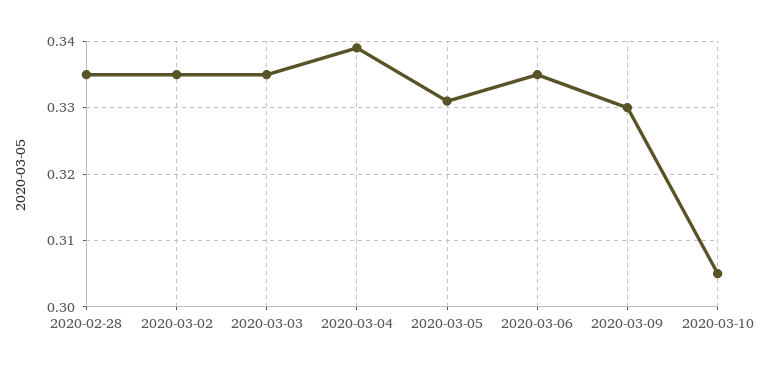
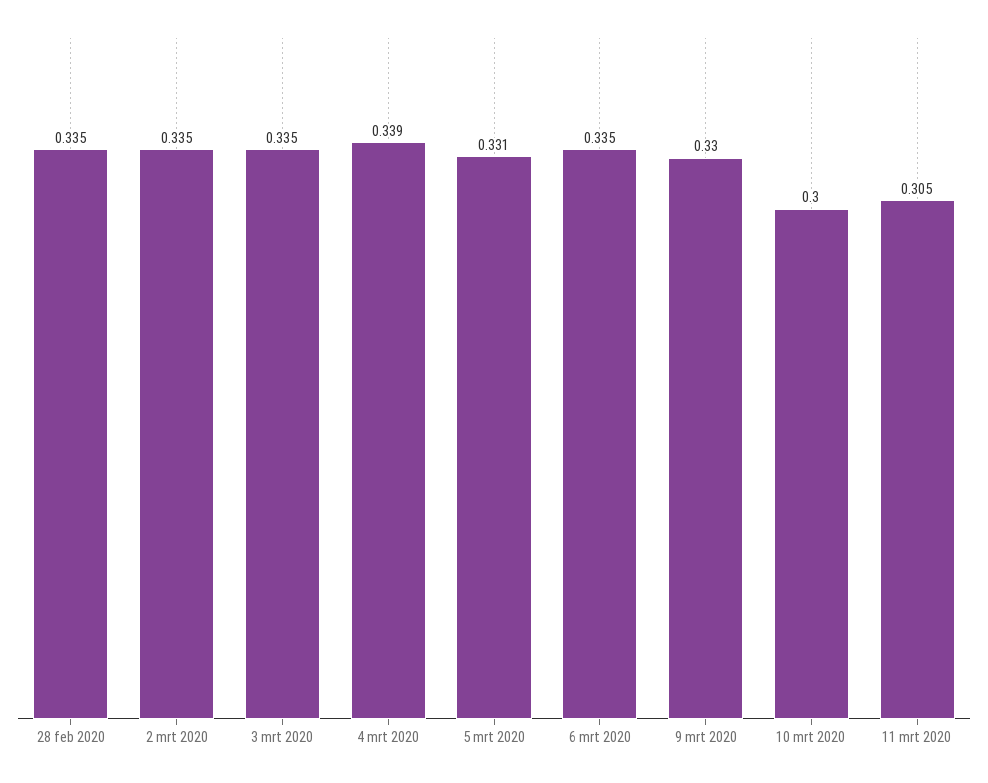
2020-03-10: 0.305 -> 0.3
11 mrt 2020: none -> 0.305

